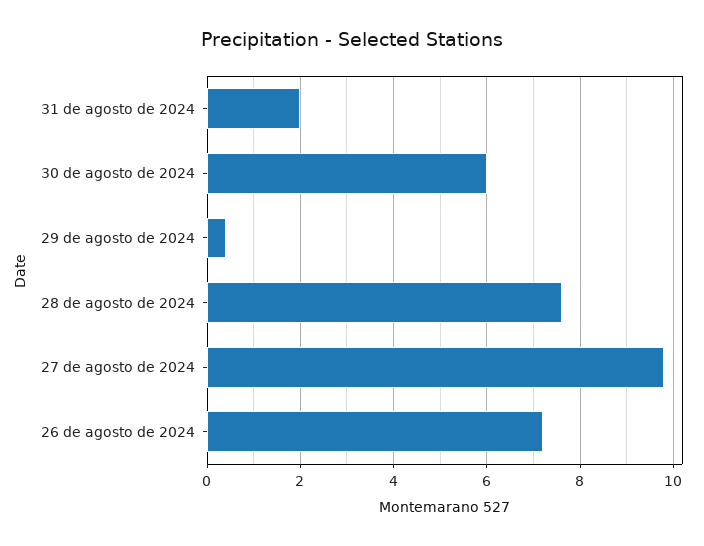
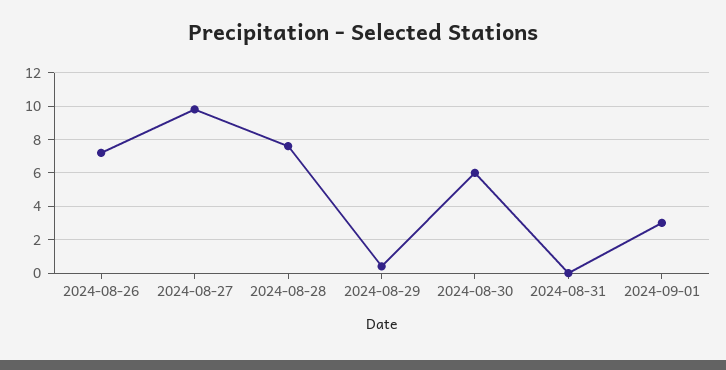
31 de agosto de 2024: 2 -> 0
2024-09-01: none -> 3

